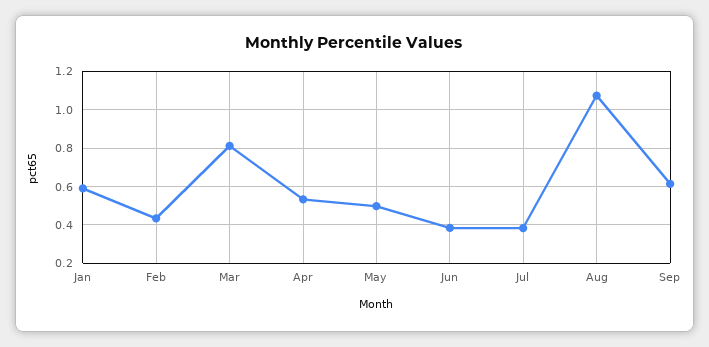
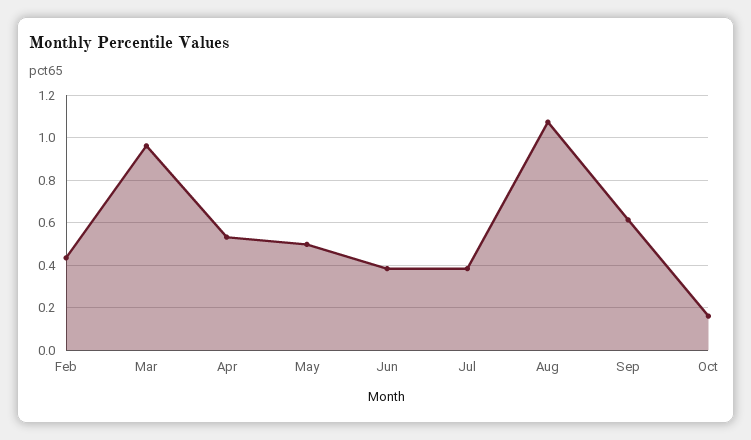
Jan: 0.6 -> none
Mar: 0.8 -> 0.95
Oct: none -> 0.15

